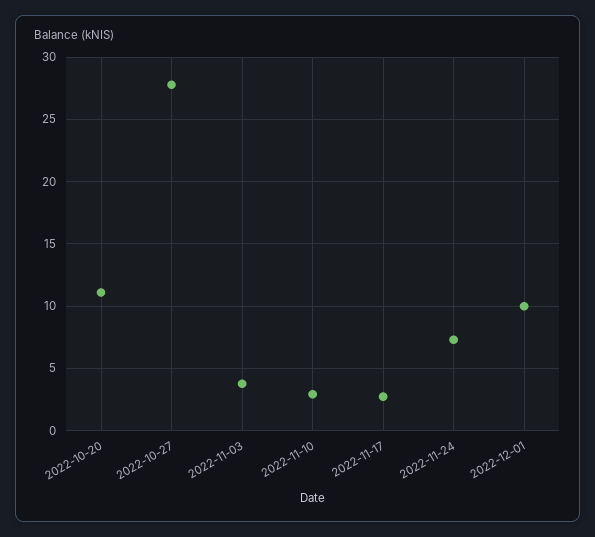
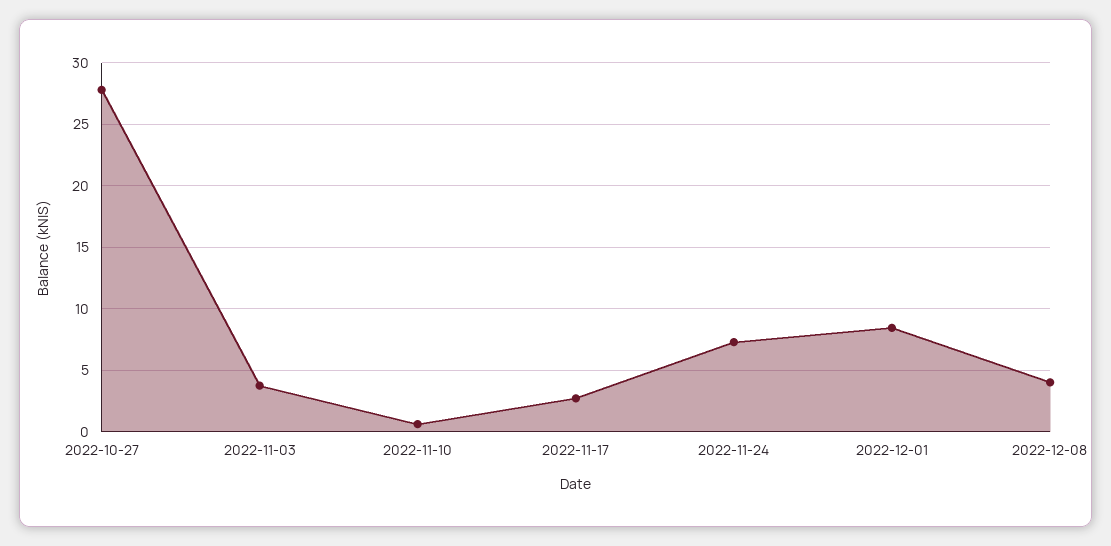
2022-10-20: 11 -> none
2022-11-10: 3 -> 0.5
2022-12-01: 10 -> 8.5
2022-12-08: none -> 4

